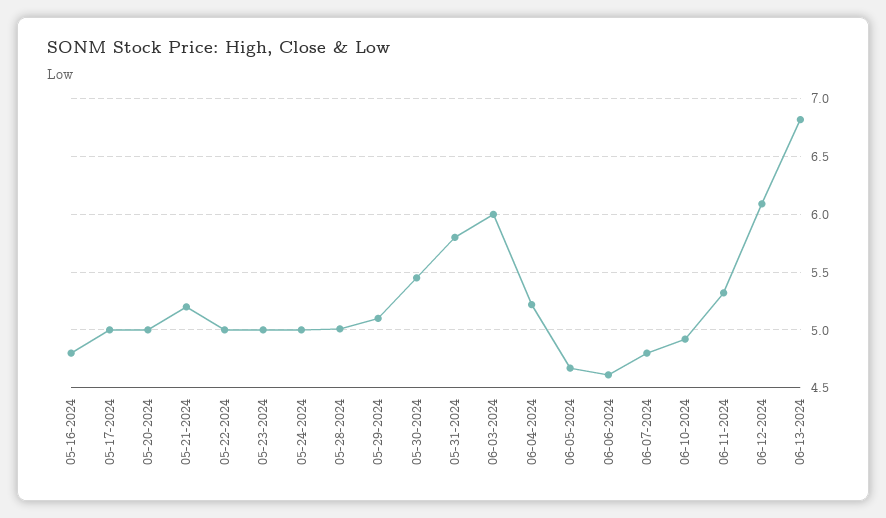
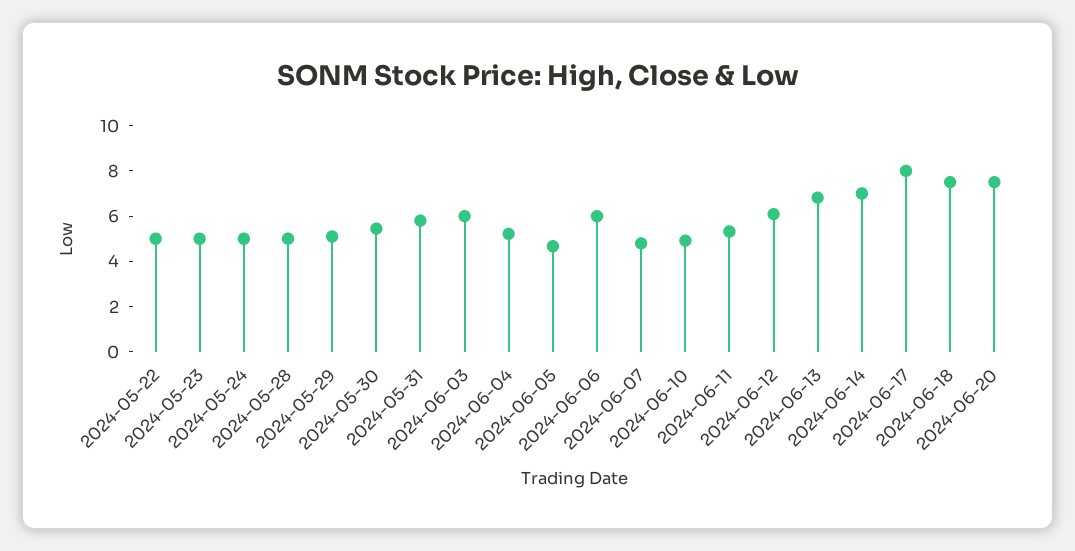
05-16-2024: 4.8 -> none
05-17-2024: 5 -> none
05-20-2024: 5 -> none
05-21-2024: 5.2 -> none
06-06-2024: 4.6 -> 6
2024-06-14: none -> 7
2024-06-17: none -> 8
2024-06-18: none -> 7.5
2024-06-20: none -> 7.5

